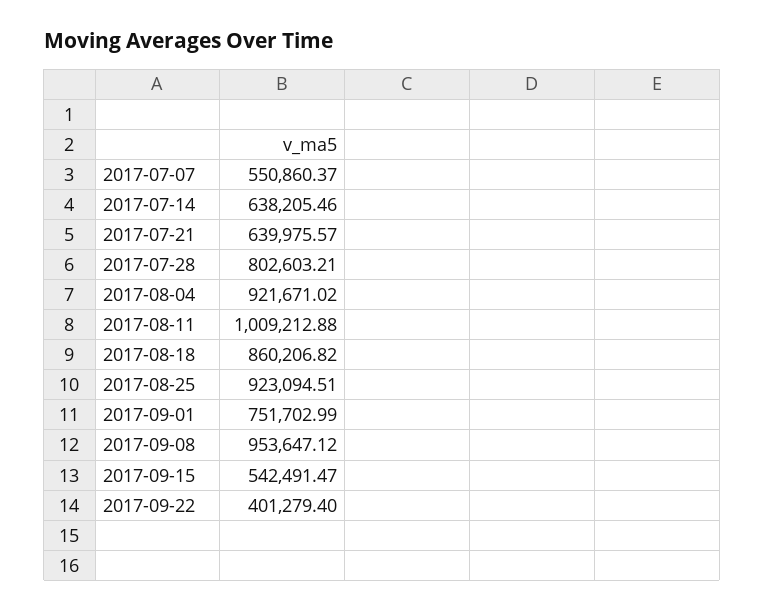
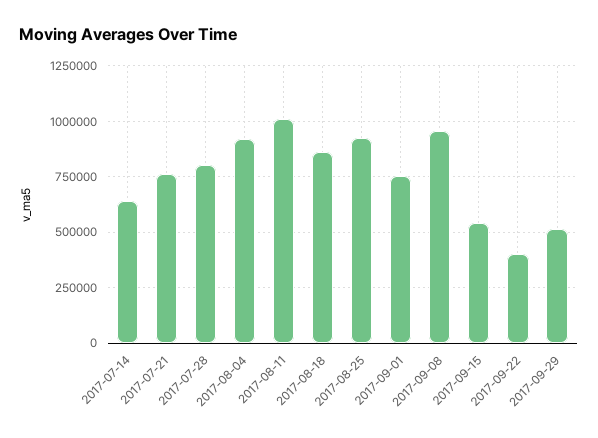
2017-07-07: 550860.37 -> none
2017-07-21: 639975.57 -> 750000
2017-09-29: none -> 500000

